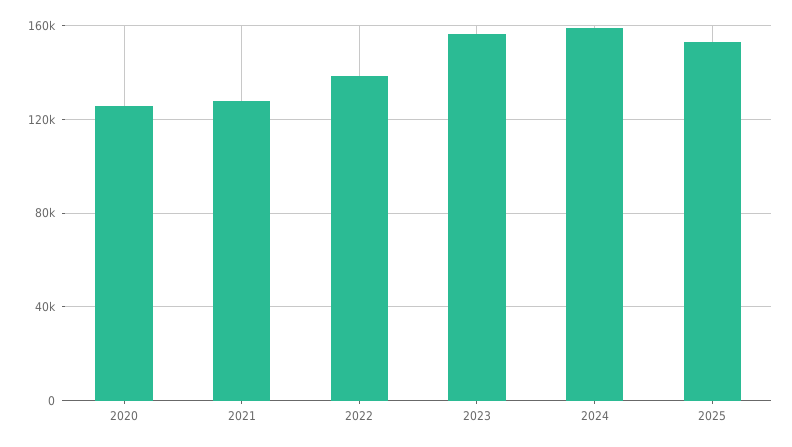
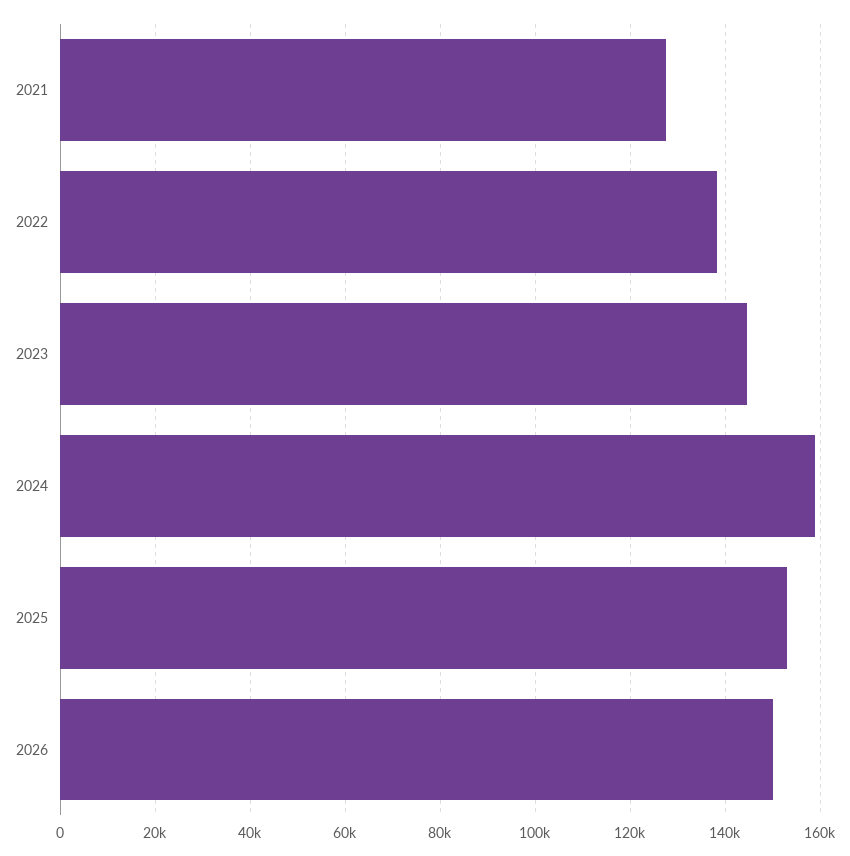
2020: 125000 -> none
2023: 155000 -> 144000
2026: none -> 150000

